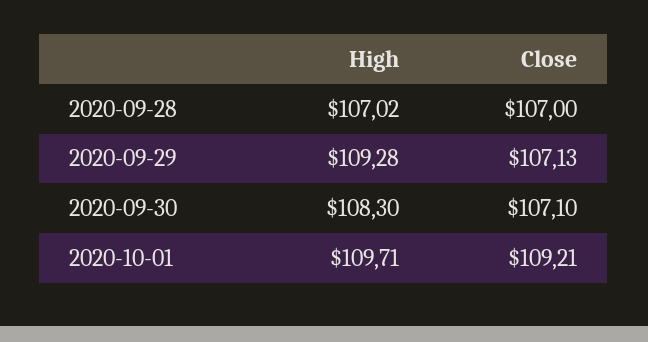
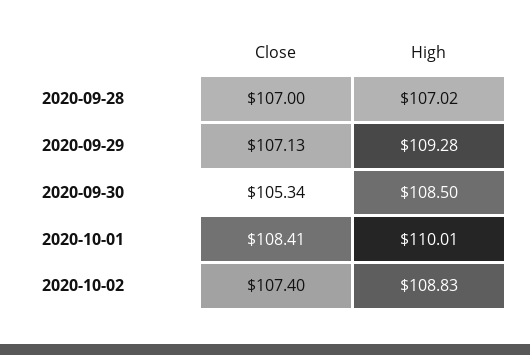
High, 2020-09-30: 108.3 -> 108.5
Close, 2020-09-30: 107.1 -> 105.34
High, 2020-10-01: 109.71 -> 110.01
Close, 2020-10-01: 109.21 -> 108.41
Close, 2020-10-02: none -> 107.4
High, 2020-10-02: none -> 108.83

